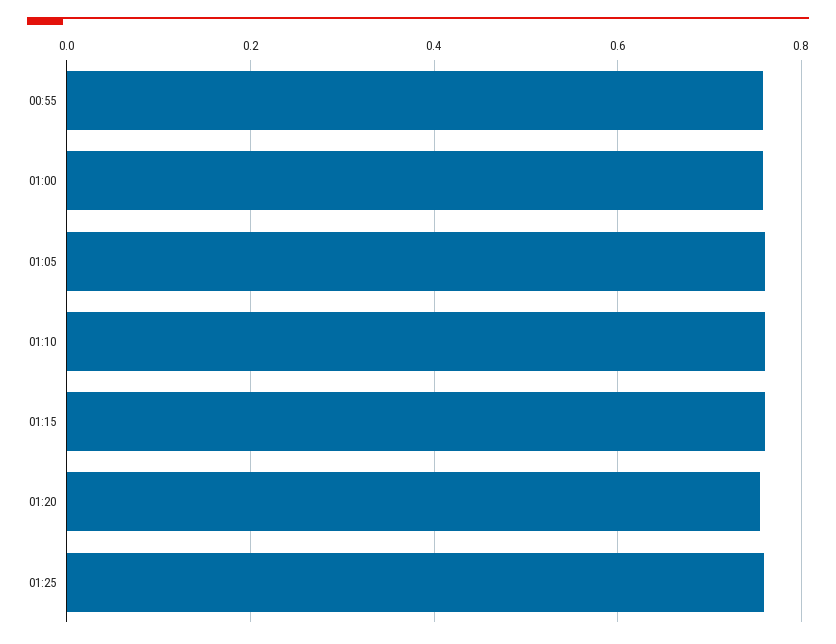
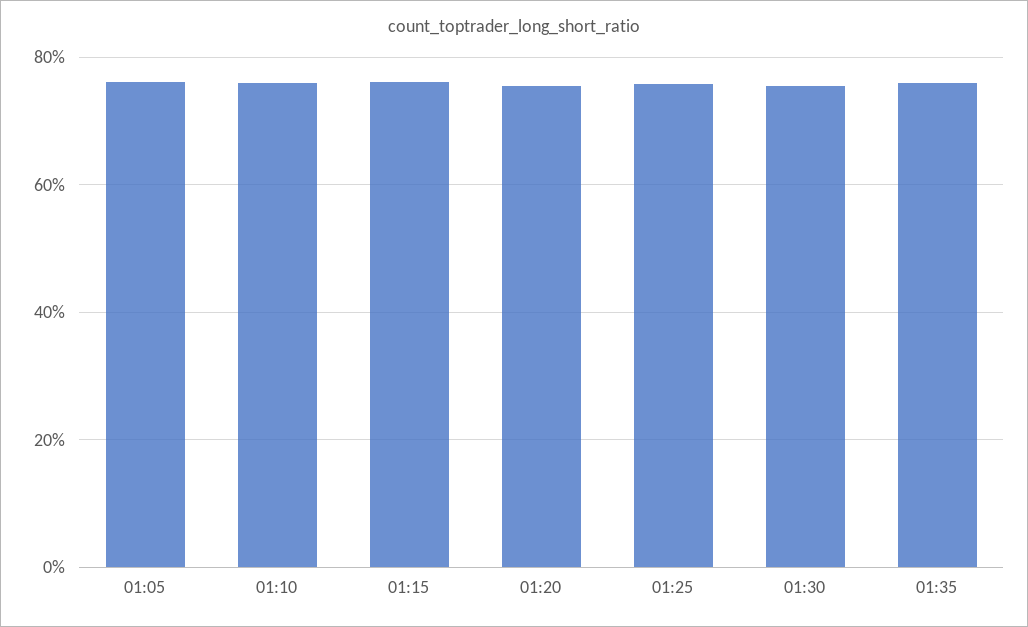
00:55: 0.76 -> none
01:00: 0.76 -> none
01:30: none -> 0.76
01:35: none -> 0.76

